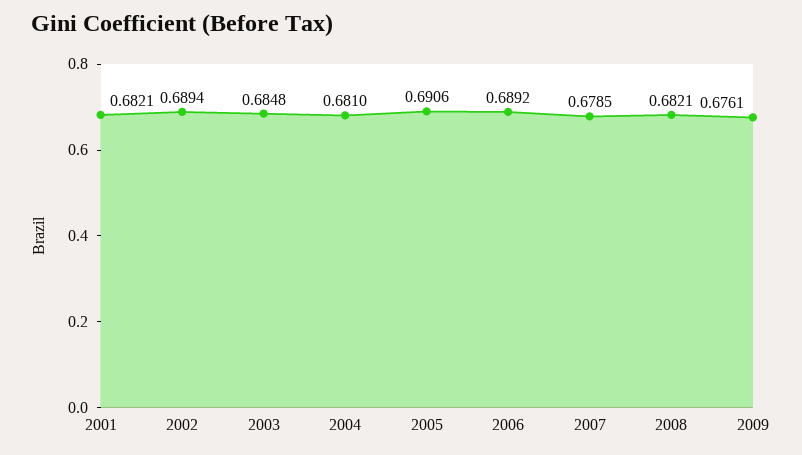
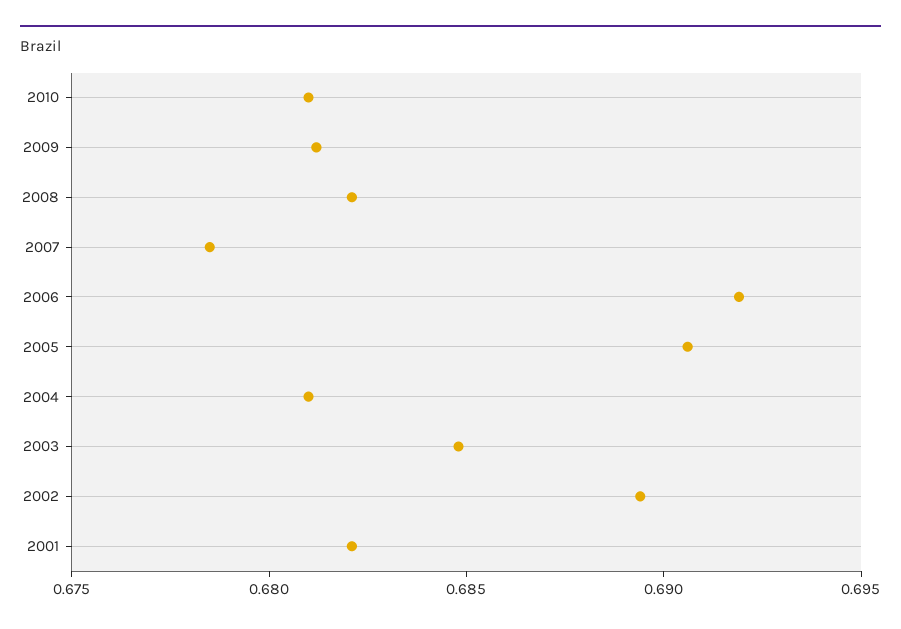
2006: 0.6892 -> 0.692
2009: 0.6761 -> 0.681
2010: none -> 0.681

